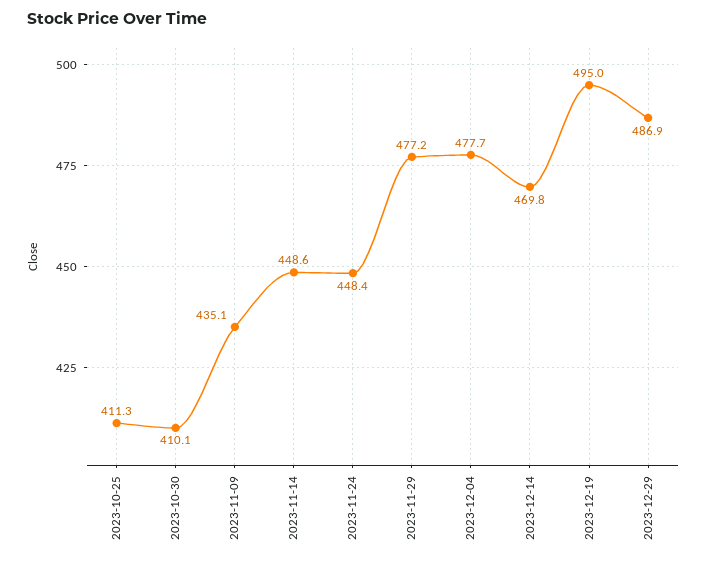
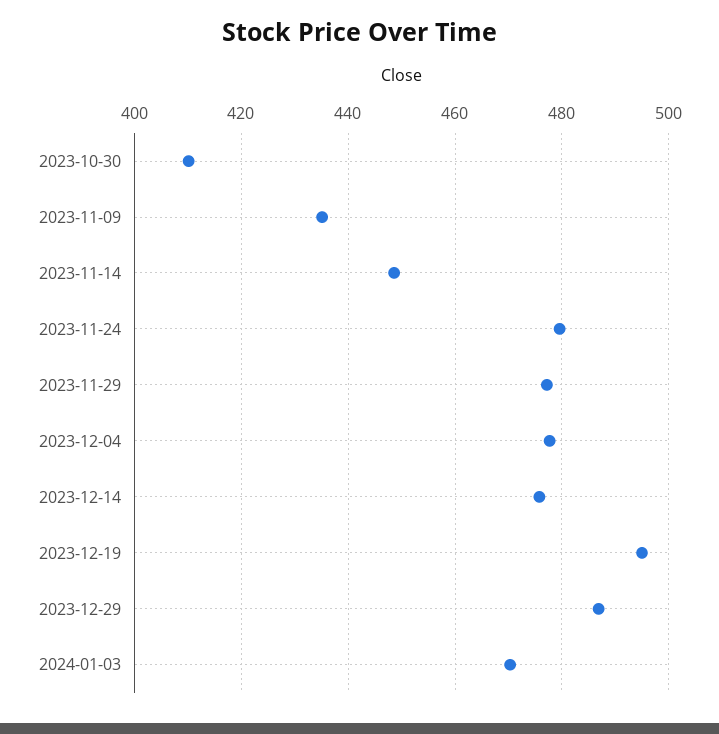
2023-10-25: 411.3 -> none
2023-11-24: 448.4 -> 480
2023-12-14: 469.8 -> 476
2024-01-03: none -> 470

